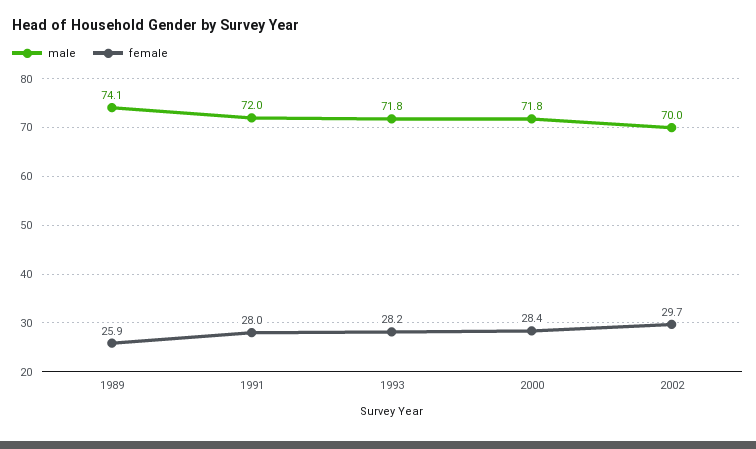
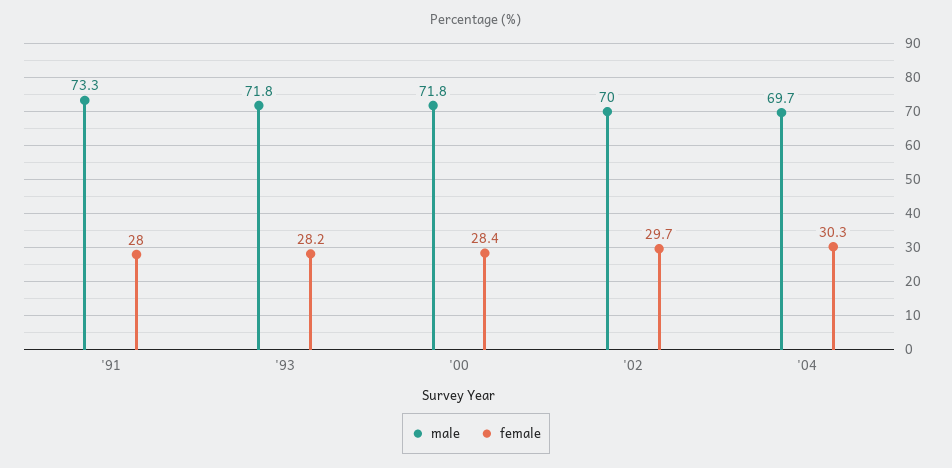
male, 1989: 74.1 -> none
female, 1989: 25.9 -> none
male, 1991: 72 -> 73.3
male, '04: none -> 69.7
female, '04: none -> 30.3

